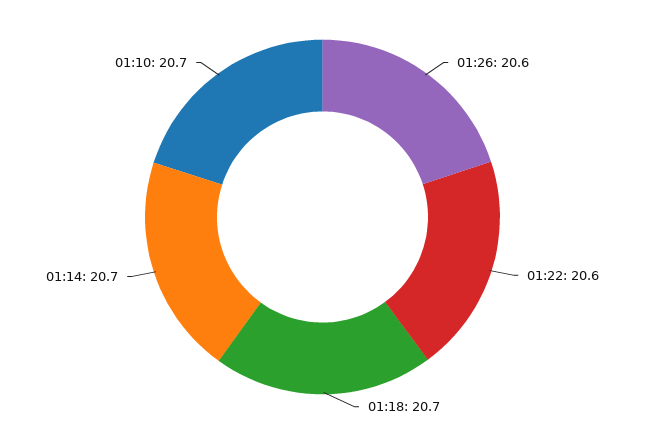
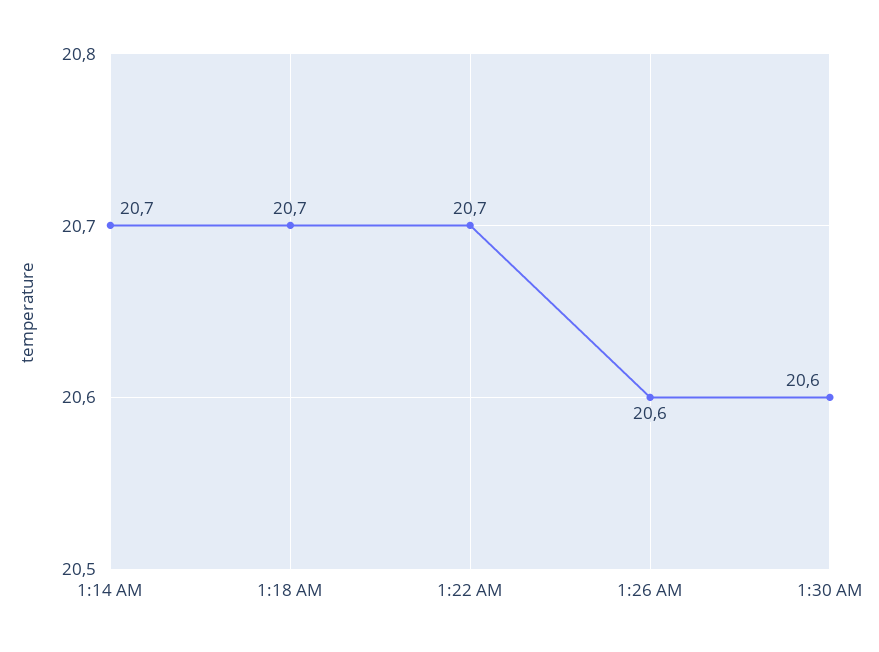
01:22: 20.6 -> 20.7
01:10: 20.7 -> none
1:30 AM: none -> 20.6

